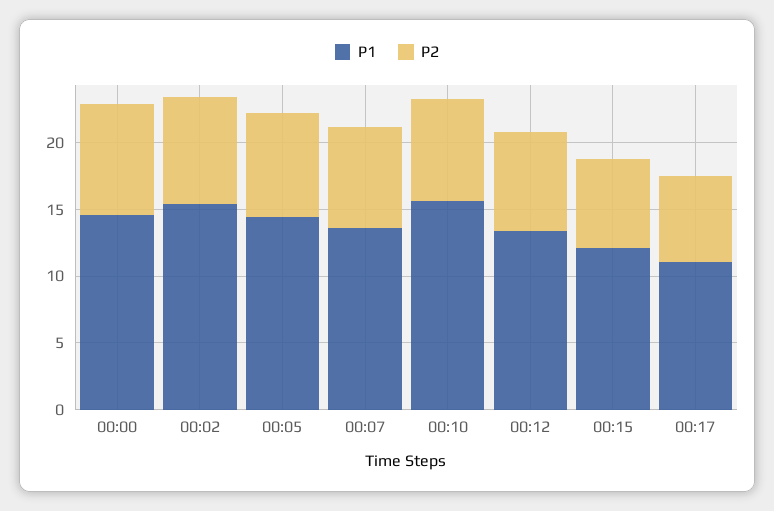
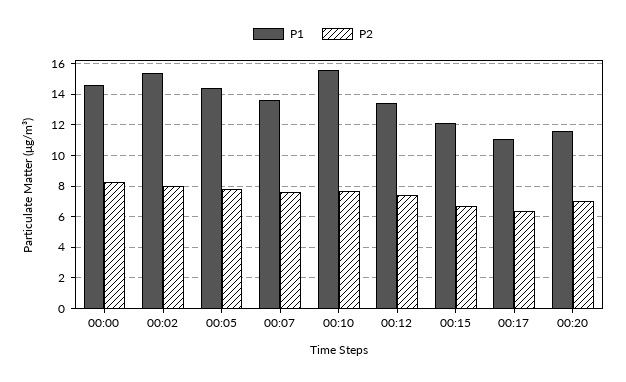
P1, 00:20: none -> 11.5
P2, 00:20: none -> 7

